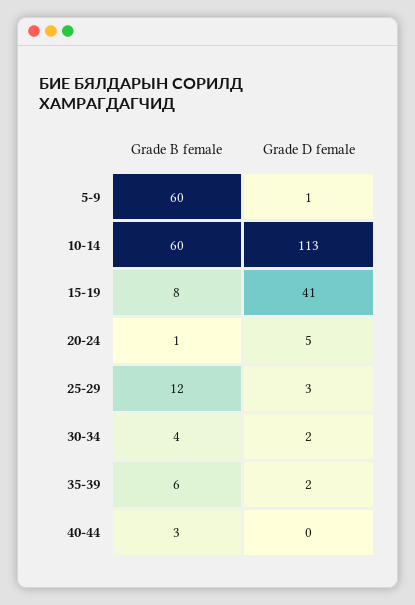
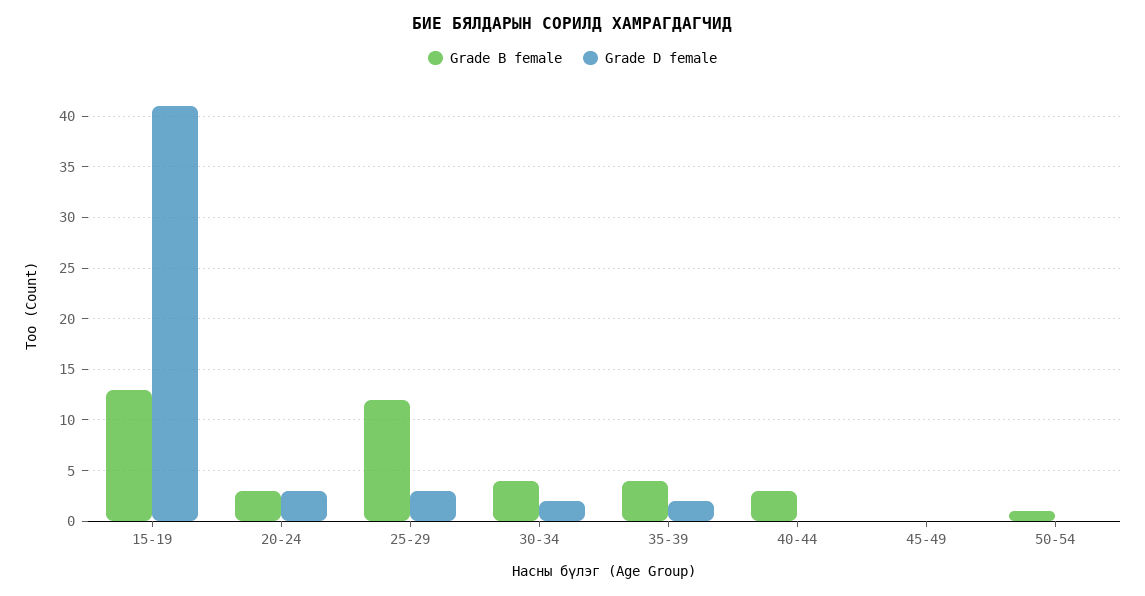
Grade B female, 5-9: 60 -> none
Grade D female, 5-9: 1 -> none
Grade B female, 10-14: 60 -> none
Grade D female, 10-14: 113 -> none
Grade B female, 15-19: 8 -> 13
Grade B female, 20-24: 1 -> 3
Grade D female, 20-24: 5 -> 3
Grade B female, 35-39: 6 -> 4
Grade B female, 45-49: none -> 0
Grade D female, 45-49: none -> 0
Grade B female, 50-54: none -> 1
Grade D female, 50-54: none -> 0

